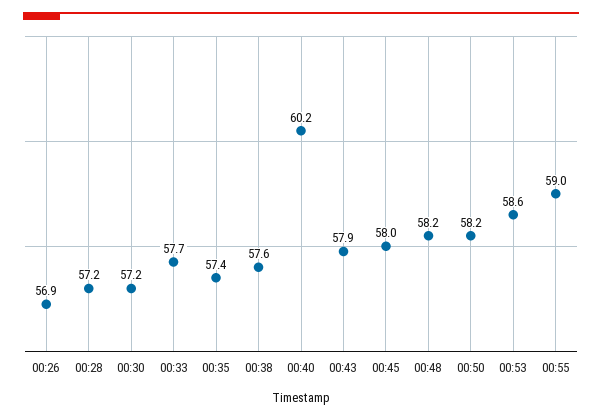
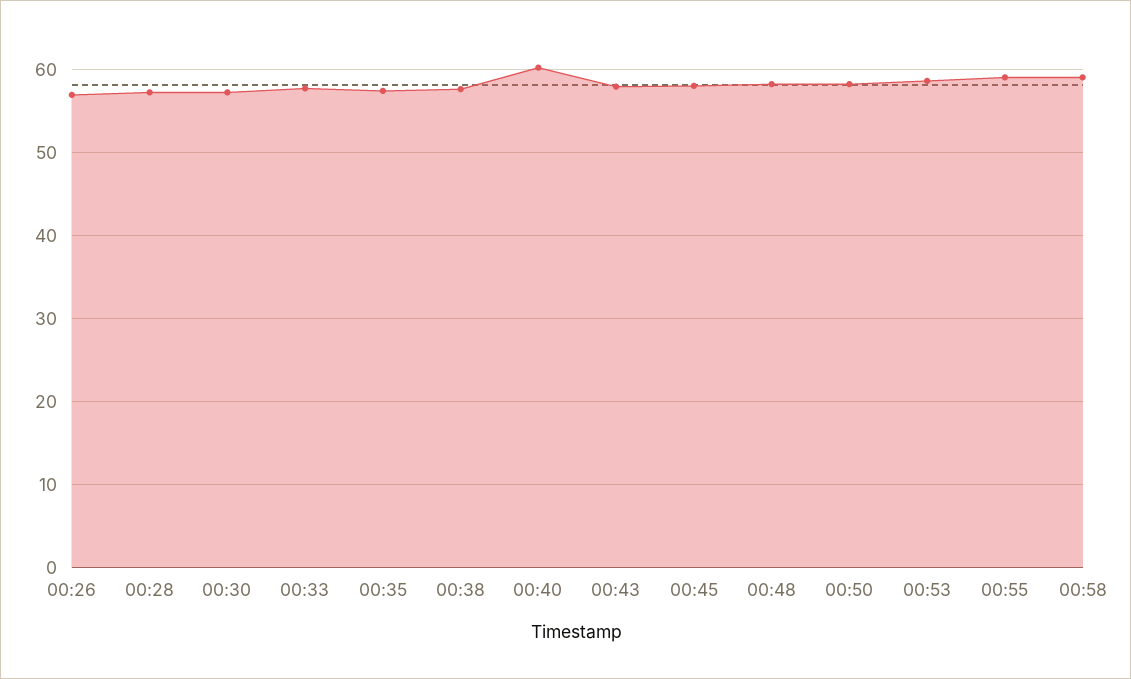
00:58: none -> 59

